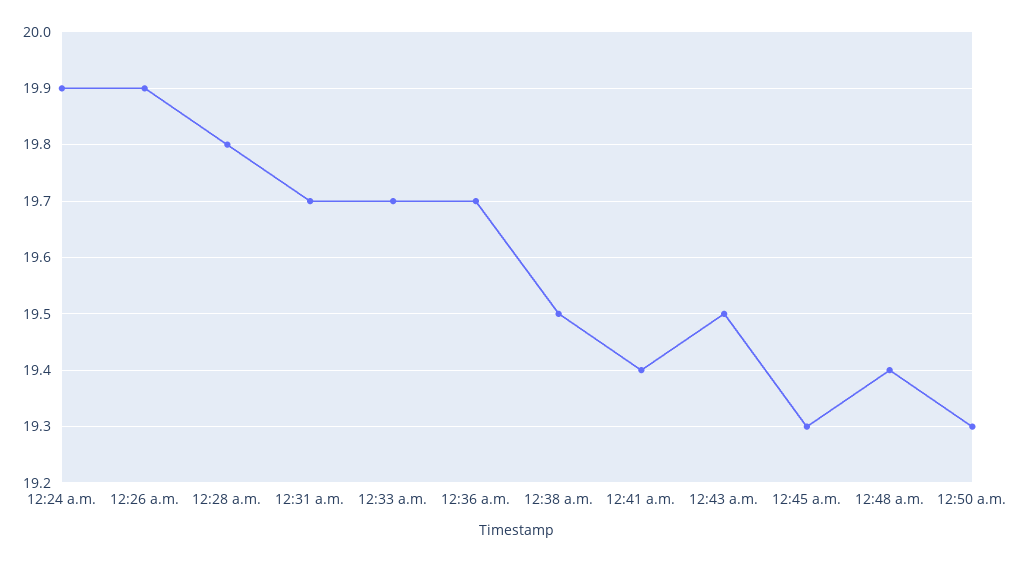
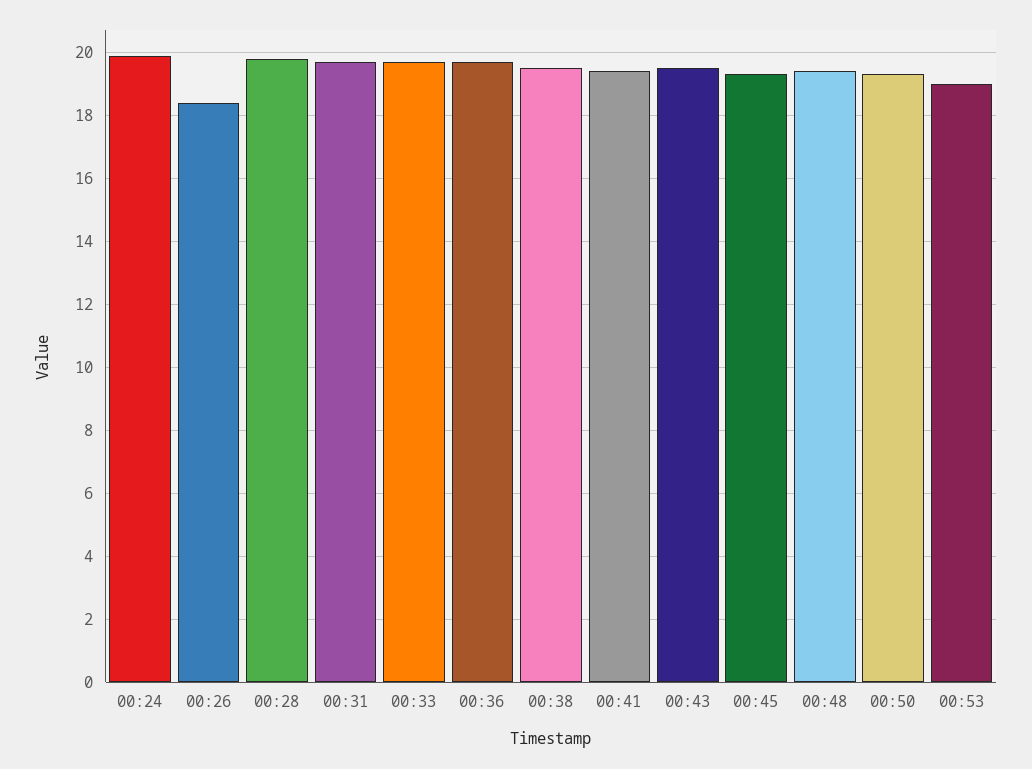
12:26 a.m.: 19.9 -> 18.5
00:53: none -> 19

